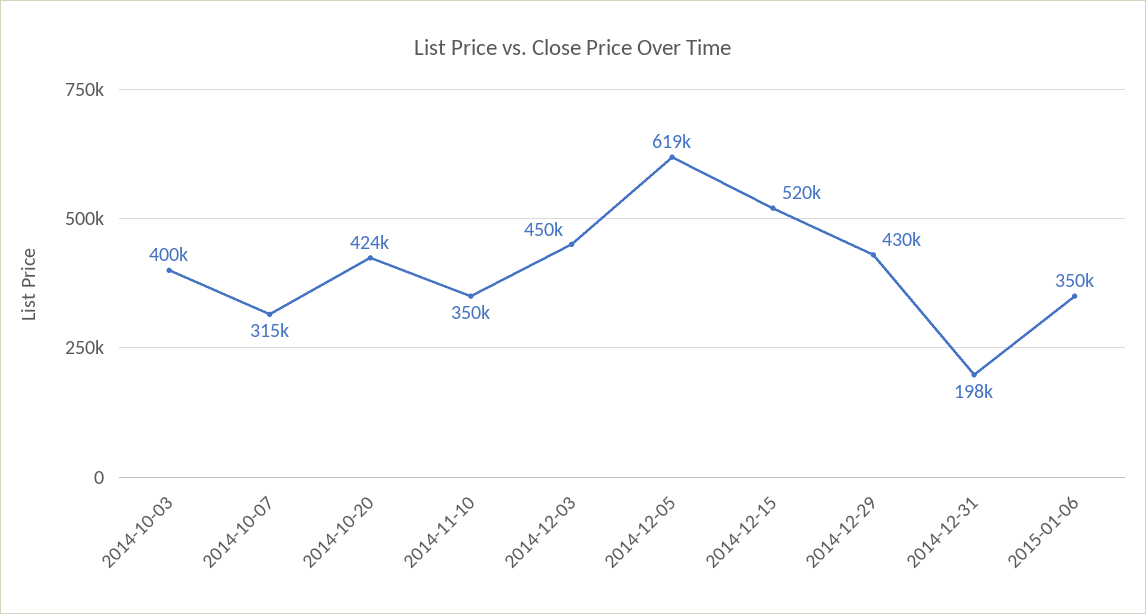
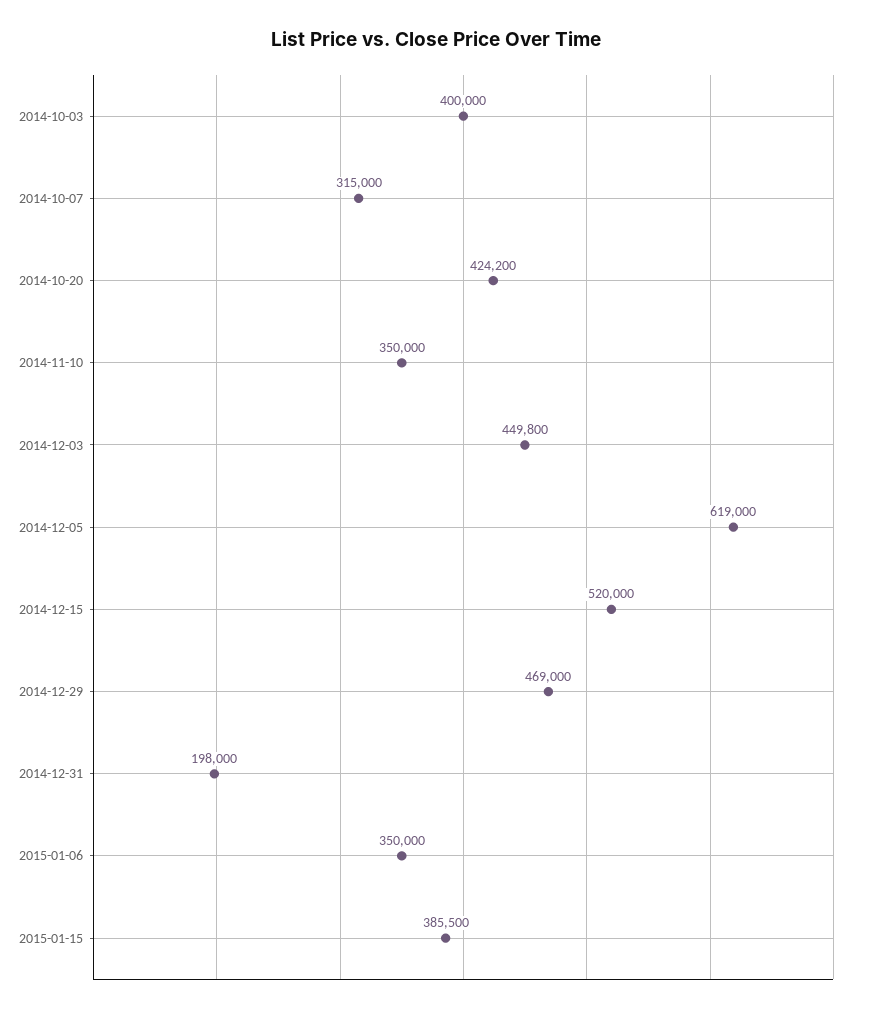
2014-12-29: 430000 -> 469000
2015-01-15: none -> 385500

